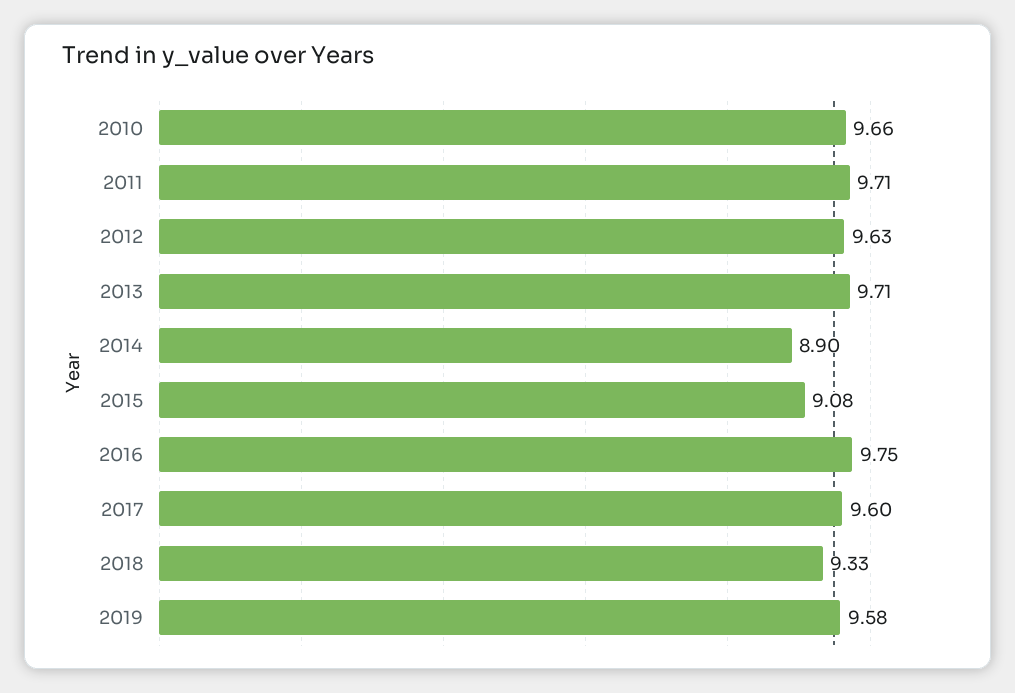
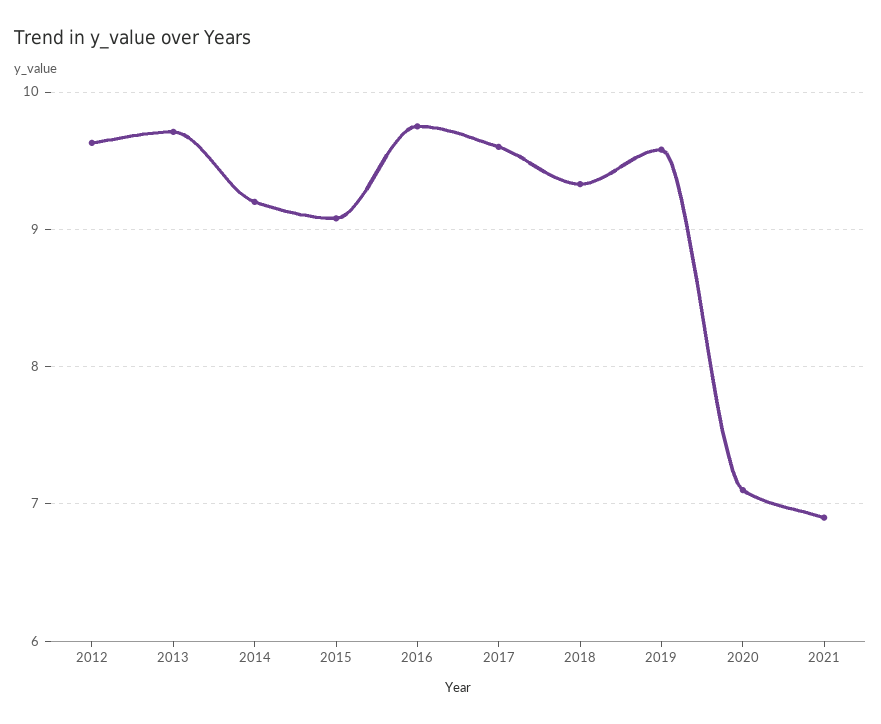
2010: 9.66 -> none
2011: 9.71 -> none
2014: 8.9 -> 9.2
2020: none -> 7.1
2021: none -> 6.9

